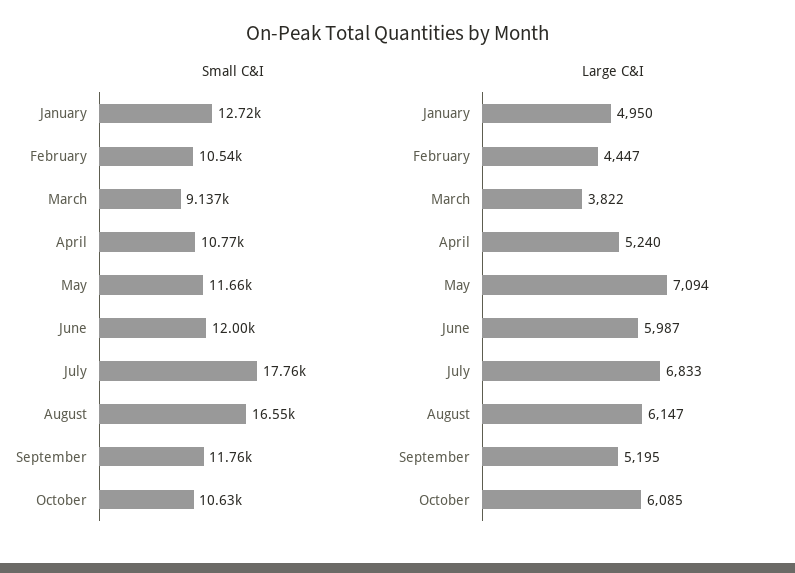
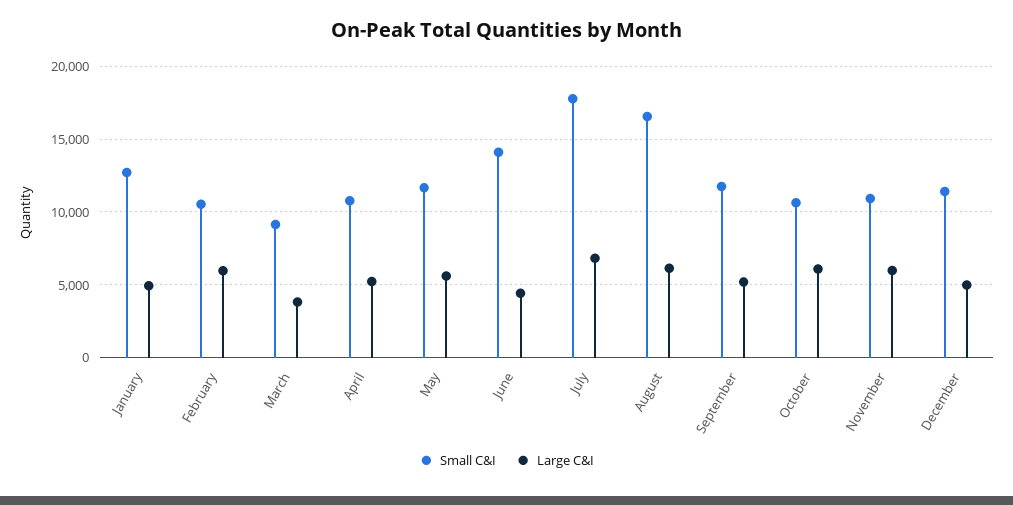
Small C&I, June: 12000 -> 14000
Large C&I, February: 4447 -> 6000
Large C&I, May: 7094 -> 5500
Large C&I, June: 5987 -> 4500
Small C&I, November: none -> 11000
Large C&I, November: none -> 6000
Small C&I, December: none -> 11500
Large C&I, December: none -> 5000

